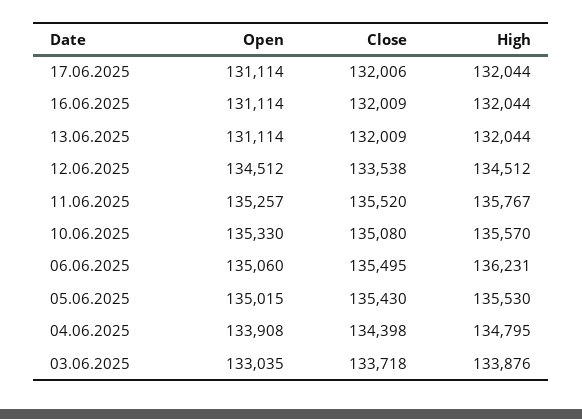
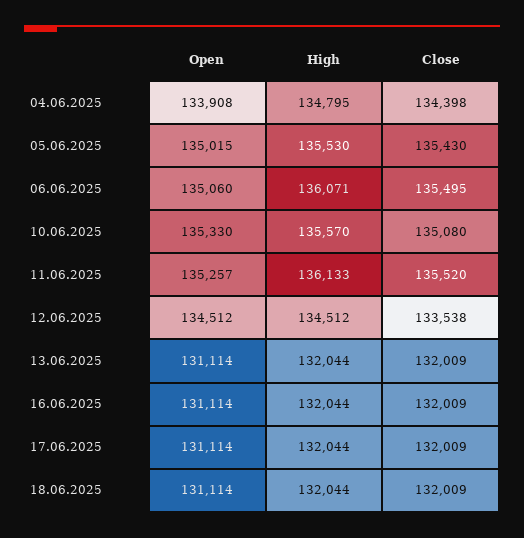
Close, 17.06.2025: 132006 -> 132009
High, 11.06.2025: 135767 -> 136133
High, 06.06.2025: 136231 -> 136071
Open, 03.06.2025: 133035 -> none
Close, 03.06.2025: 133718 -> none
High, 03.06.2025: 133876 -> none
Open, 18.06.2025: none -> 131114
High, 18.06.2025: none -> 132044
Close, 18.06.2025: none -> 132009

